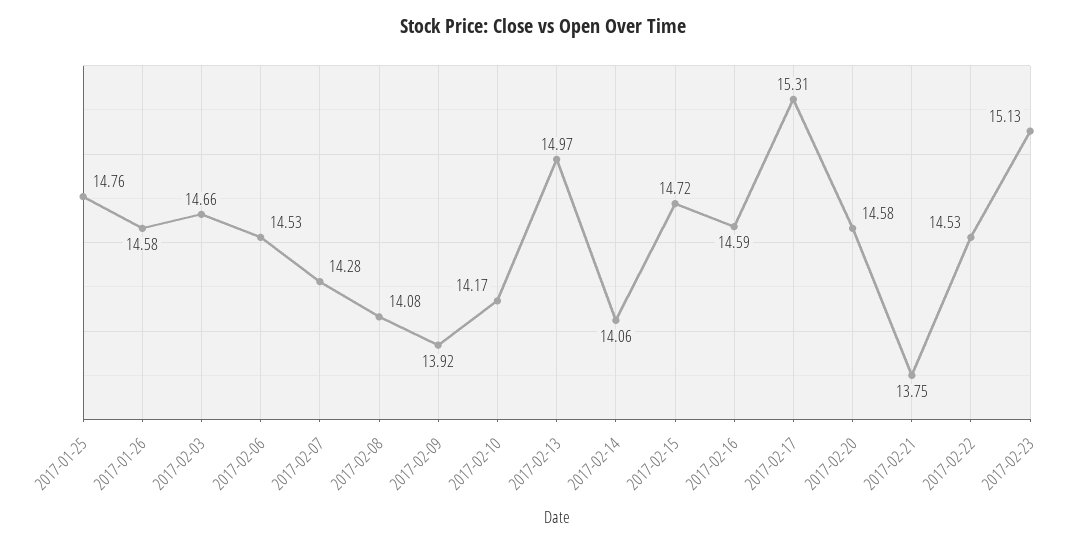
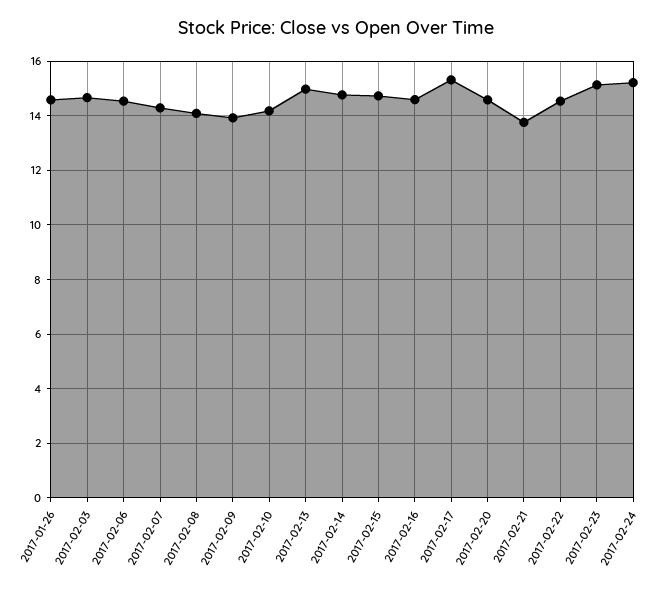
2017-01-25: 14.76 -> none
2017-02-14: 14.06 -> 14.75
2017-02-24: none -> 15.25

